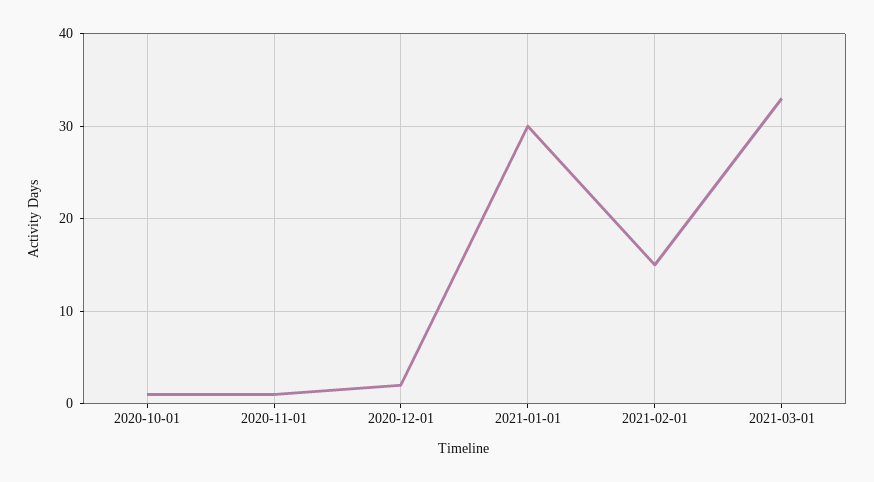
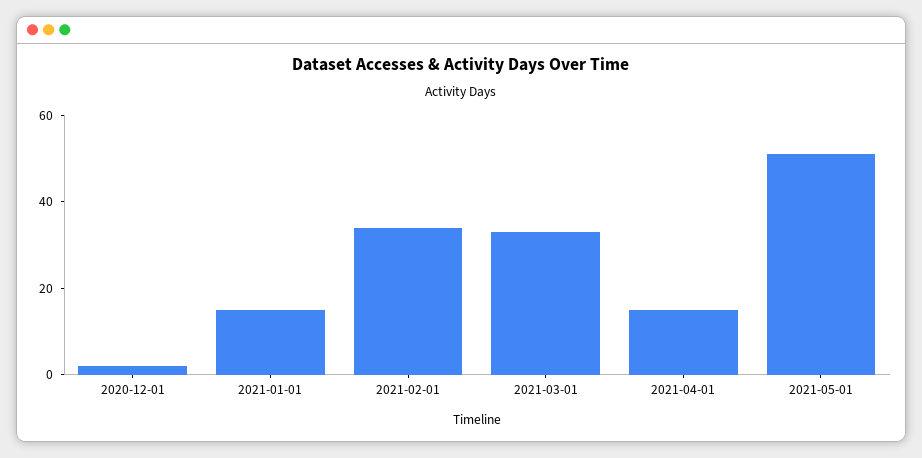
2020-10-01: 1 -> none
2020-11-01: 1 -> none
2021-01-01: 30 -> 15
2021-02-01: 15 -> 35
2021-04-01: none -> 15
2021-05-01: none -> 50

